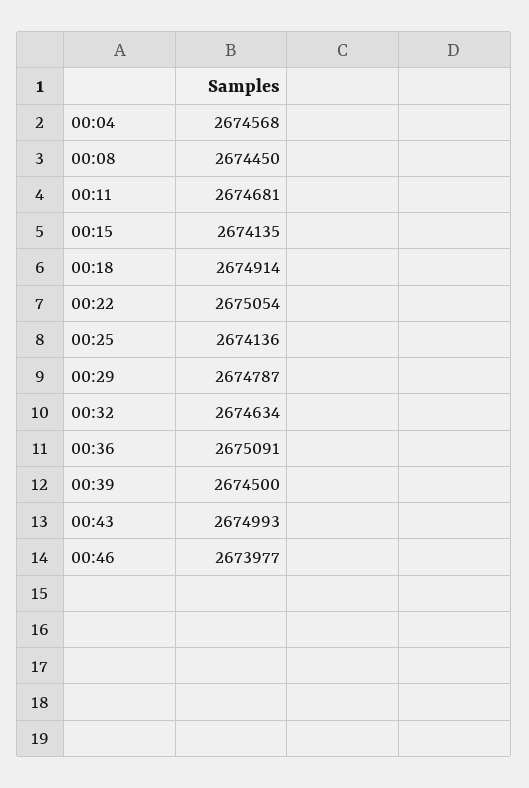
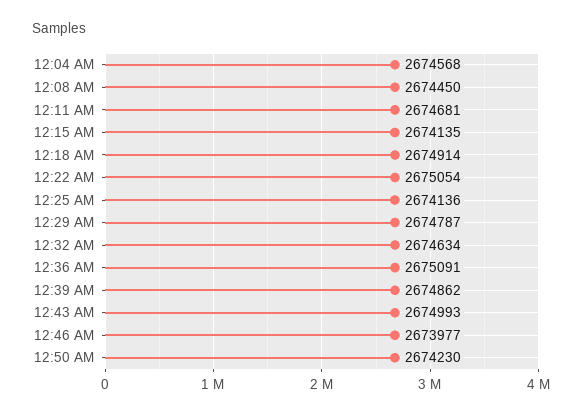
00:39: 2674500 -> 2674862
12:50 AM: none -> 2674230

